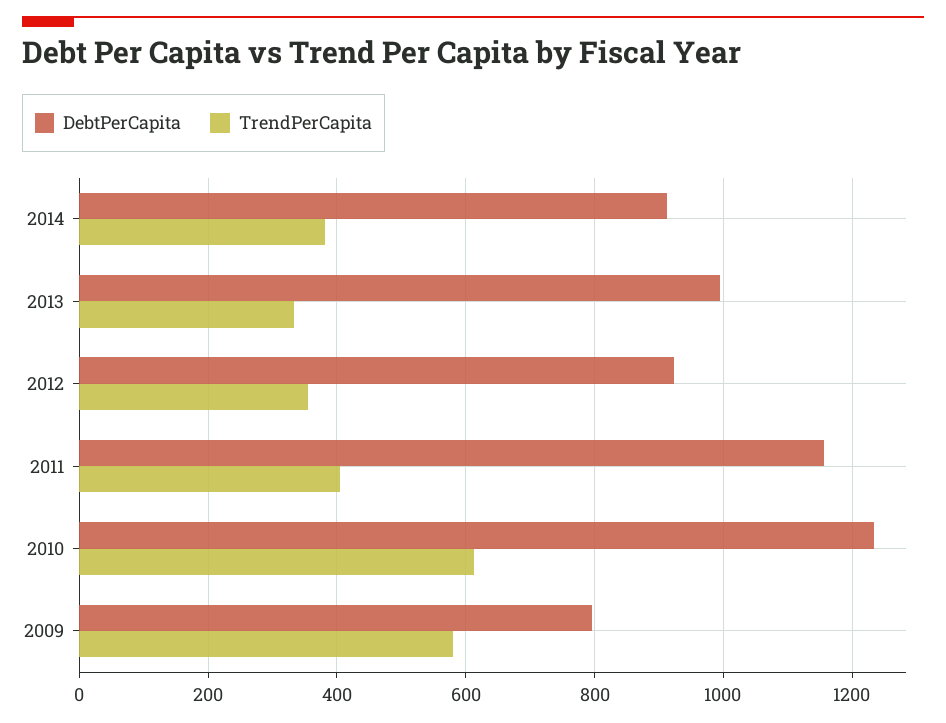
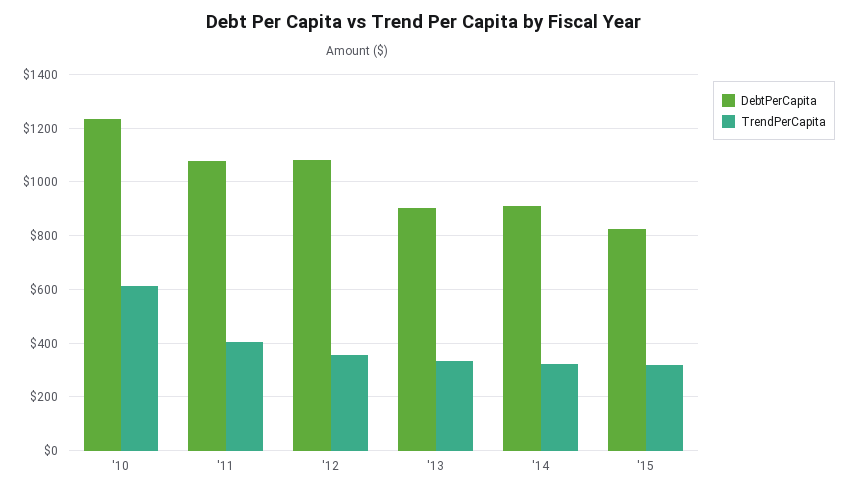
TrendPerCapita, 2014: 380 -> 325
DebtPerCapita, 2013: 1000 -> 900
DebtPerCapita, 2012: 920 -> 1075
DebtPerCapita, 2011: 1160 -> 1075
DebtPerCapita, 2009: 800 -> none
TrendPerCapita, 2009: 580 -> none
DebtPerCapita, '15: none -> 825
TrendPerCapita, '15: none -> 325

